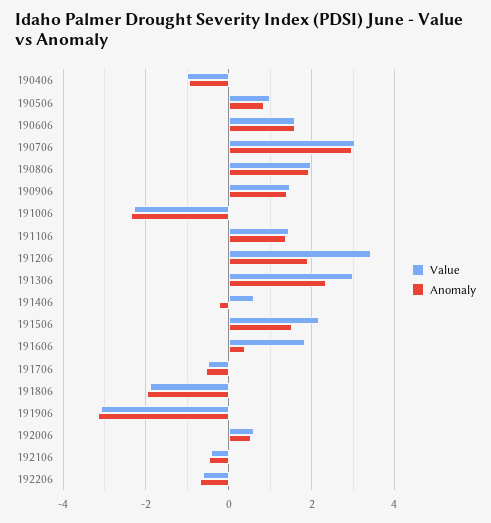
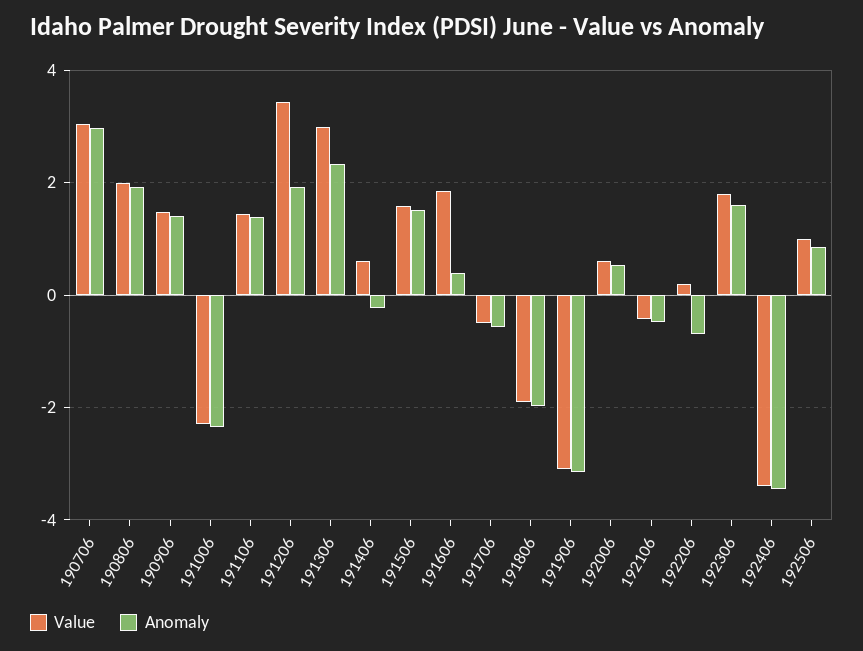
Value, 190406: -1 -> none
Anomaly, 190406: -1 -> none
Value, 190506: 1 -> none
Anomaly, 190506: 0.8 -> none
Value, 190606: 1.6 -> none
Anomaly, 190606: 1.6 -> none
Value, 191506: 2.2 -> 1.6
Value, 192206: -0.6 -> 0.2
Value, 192306: none -> 1.8
Anomaly, 192306: none -> 1.6
Value, 192406: none -> -3.4
Anomaly, 192406: none -> -3.4
Value, 192506: none -> 1
Anomaly, 192506: none -> 0.8

